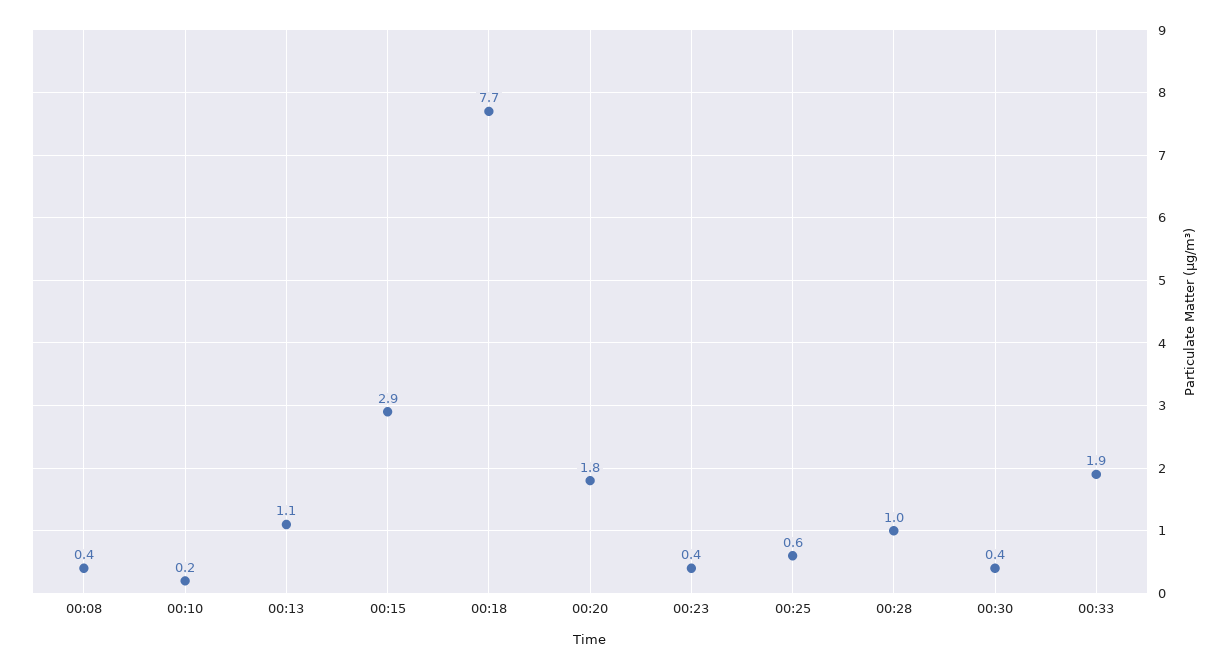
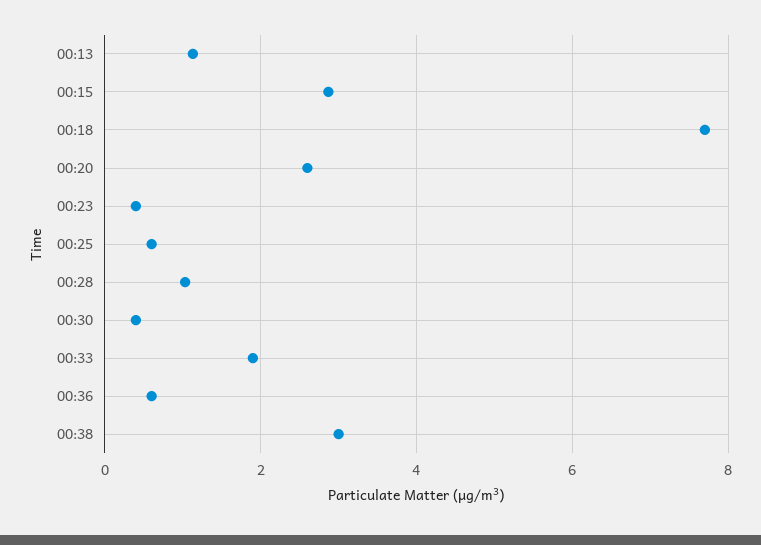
00:08: 0.4 -> none
00:10: 0.2 -> none
00:20: 1.8 -> 2.6
00:36: none -> 0.6
00:38: none -> 3

